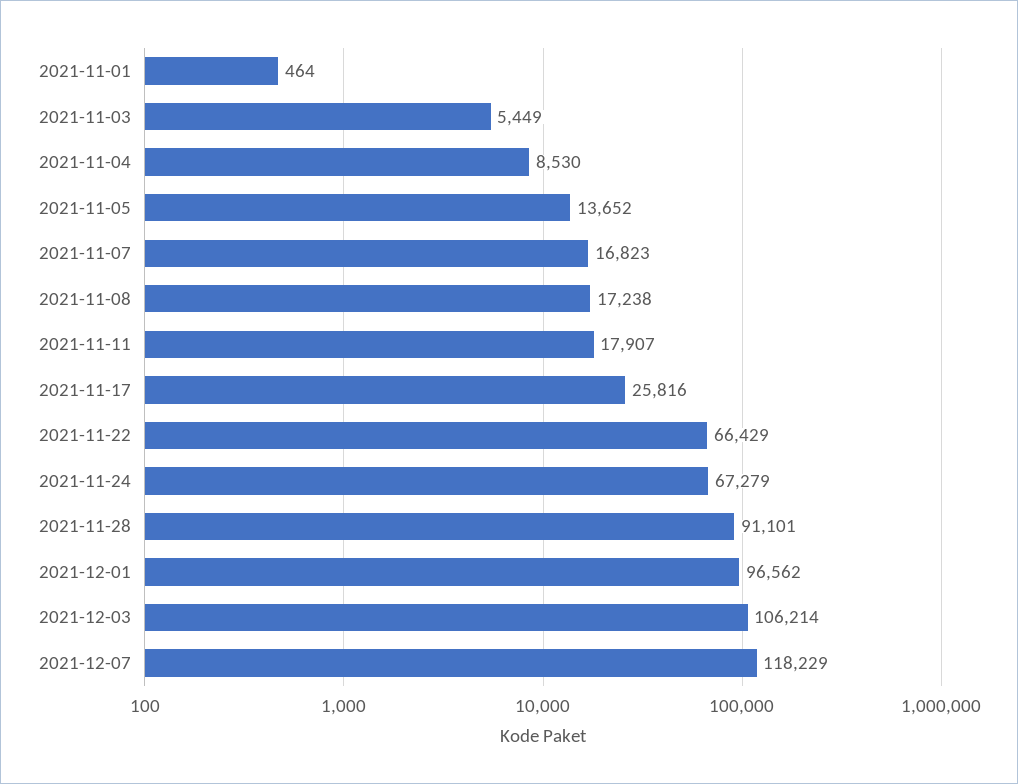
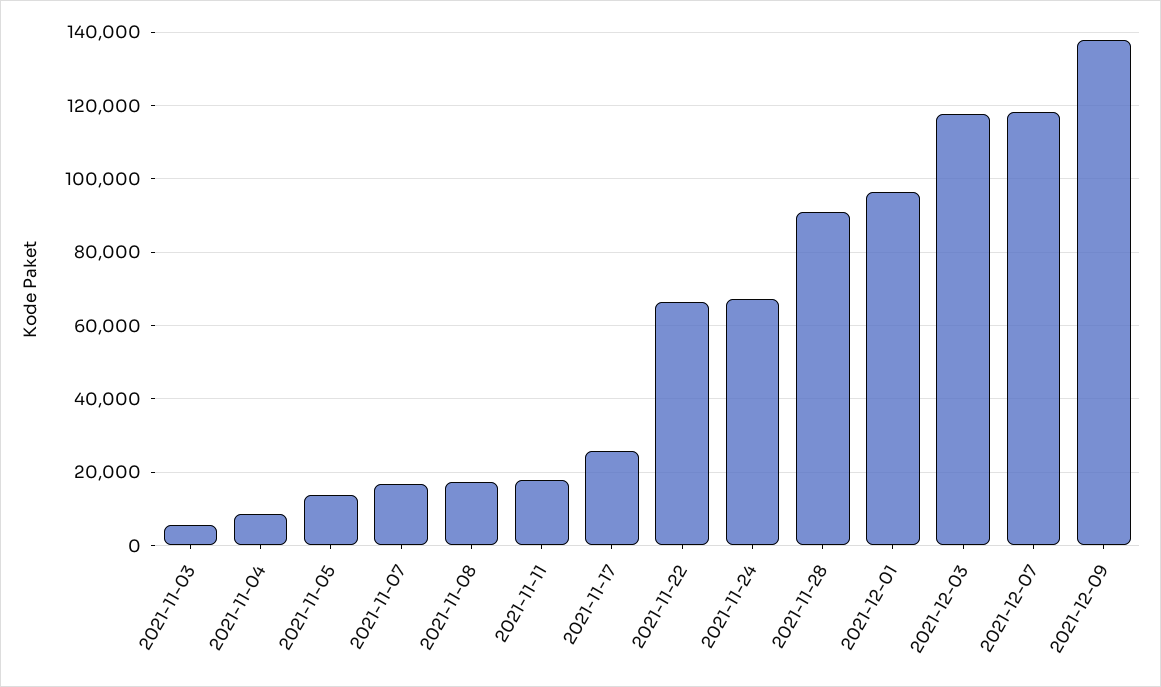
2021-11-01: 464 -> none
2021-12-03: 106214 -> 118000
2021-12-09: none -> 138000

